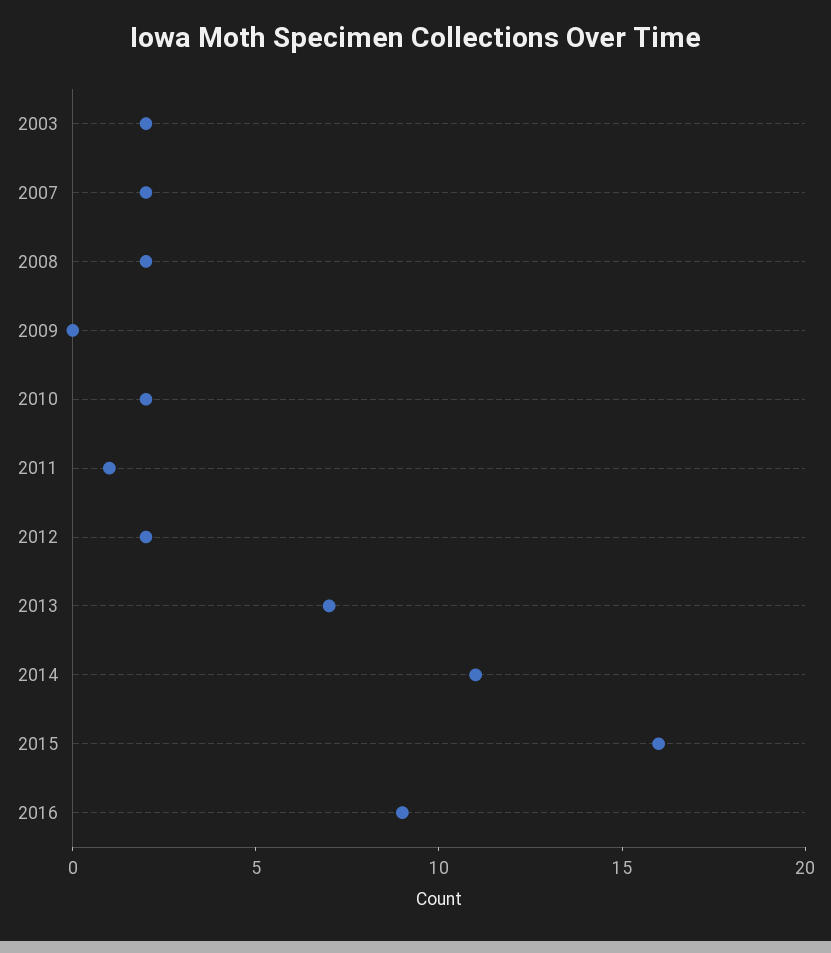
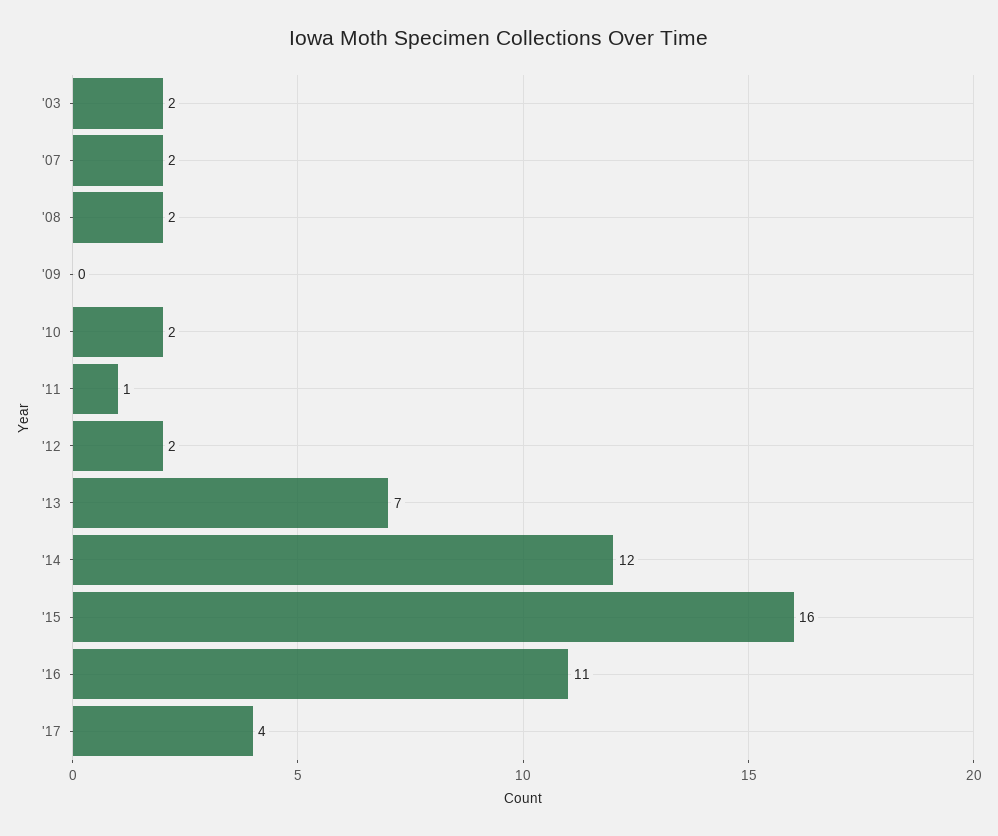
2014: 11 -> 12
2016: 9 -> 11
'17: none -> 4

